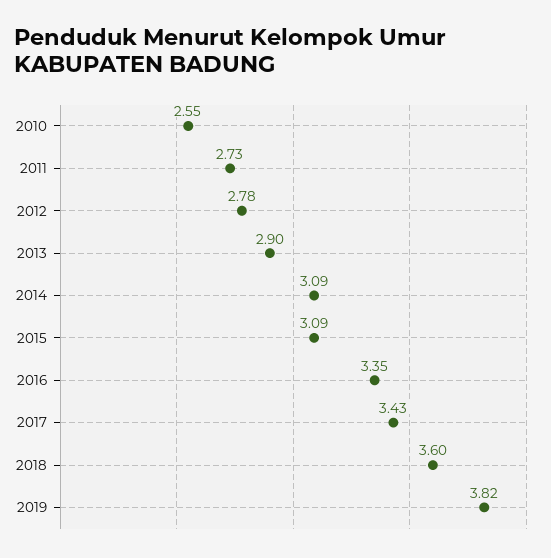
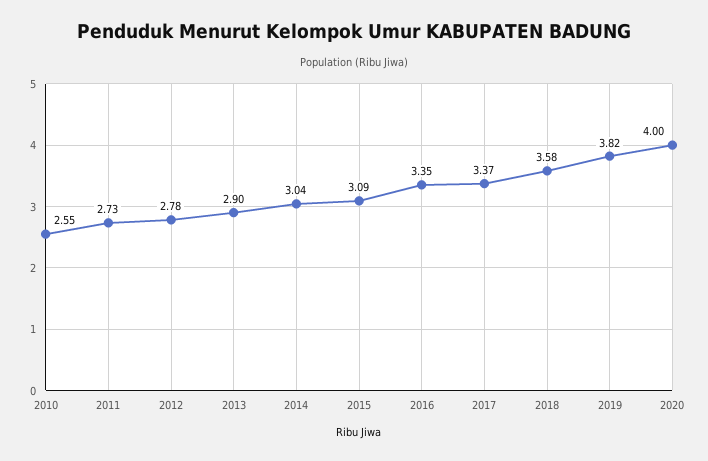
2014: 3.09 -> 3.04
2017: 3.43 -> 3.37
2018: 3.6 -> 3.58
2020: none -> 4

